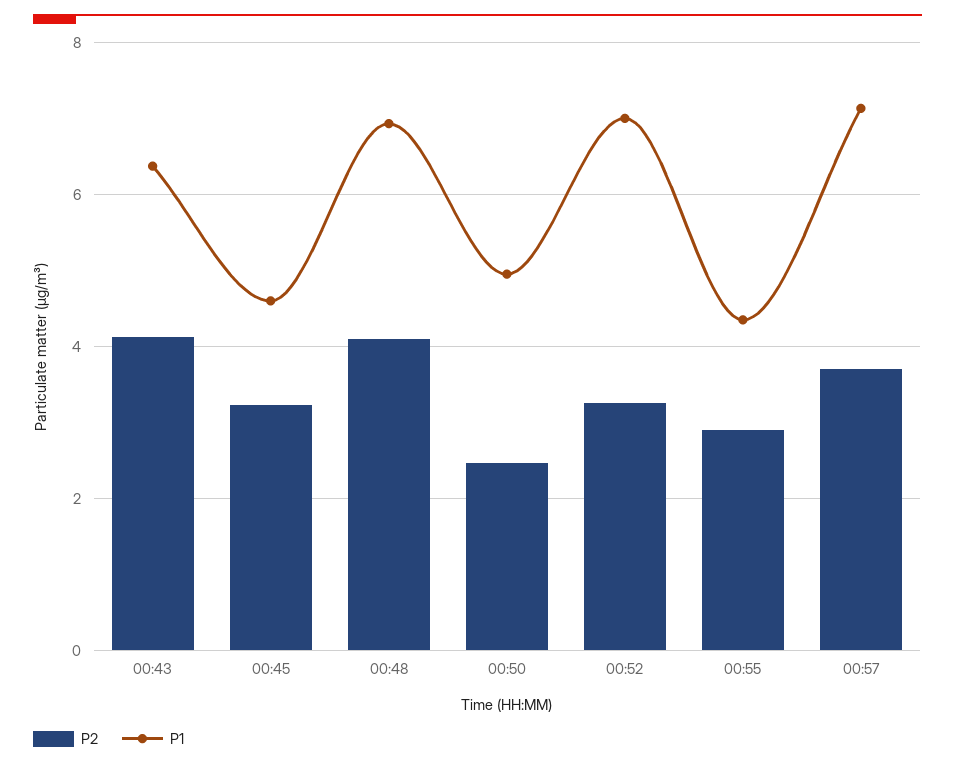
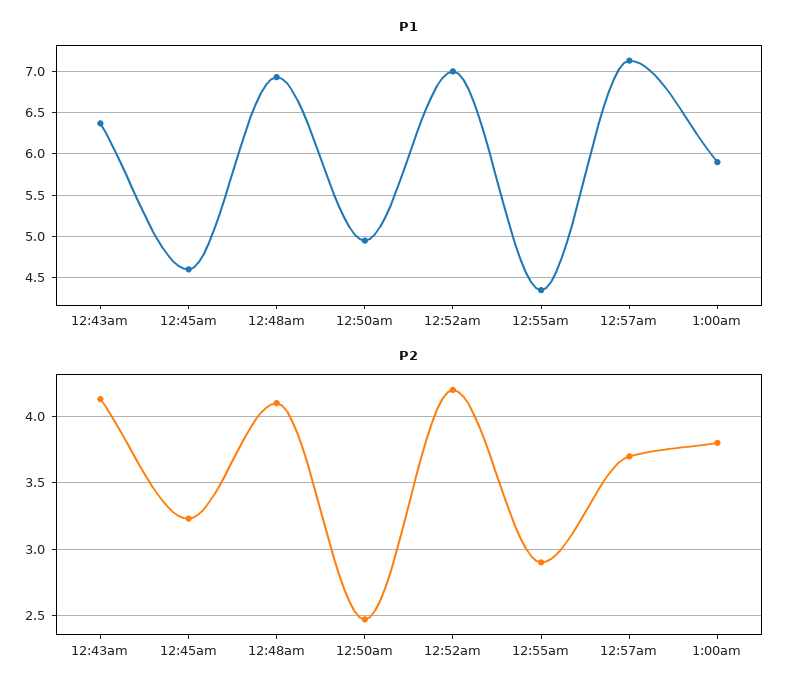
P2, 00:52: 3.2 -> 4.2
P1, 1:00am: none -> 5.9
P2, 1:00am: none -> 3.8

